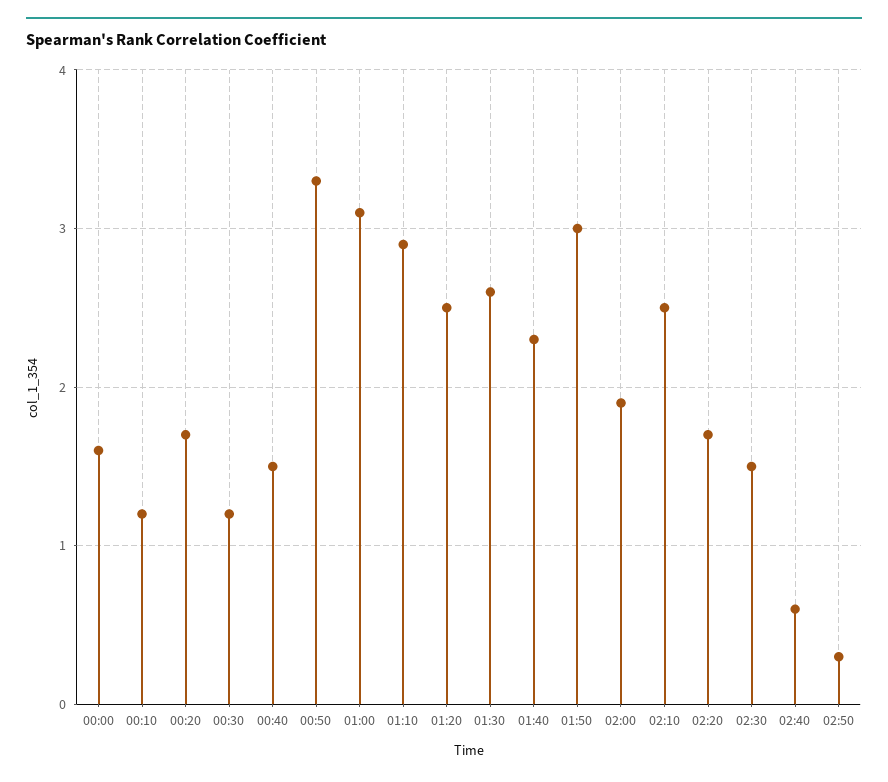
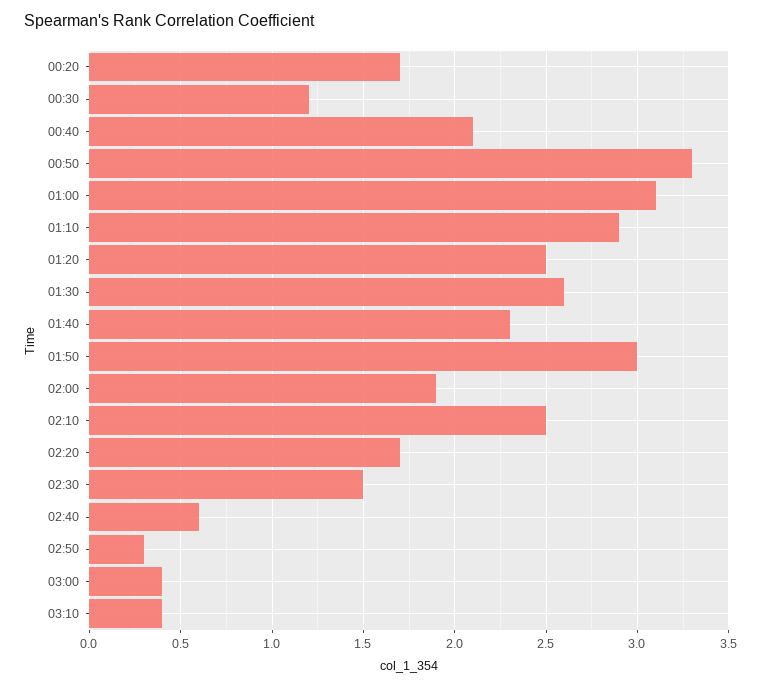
00:00: 1.6 -> none
00:10: 1.2 -> none
00:40: 1.5 -> 2.1
03:00: none -> 0.4
03:10: none -> 0.4

